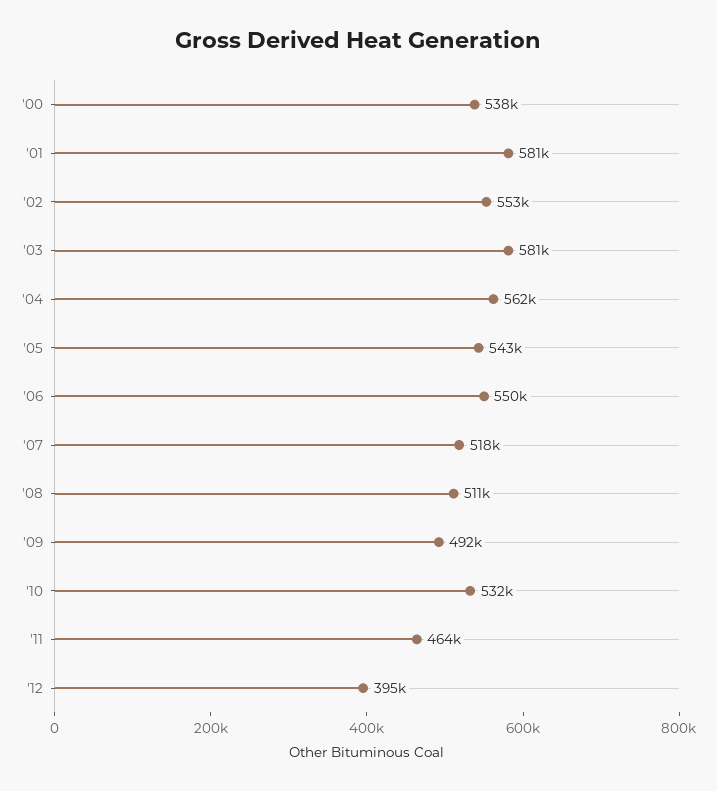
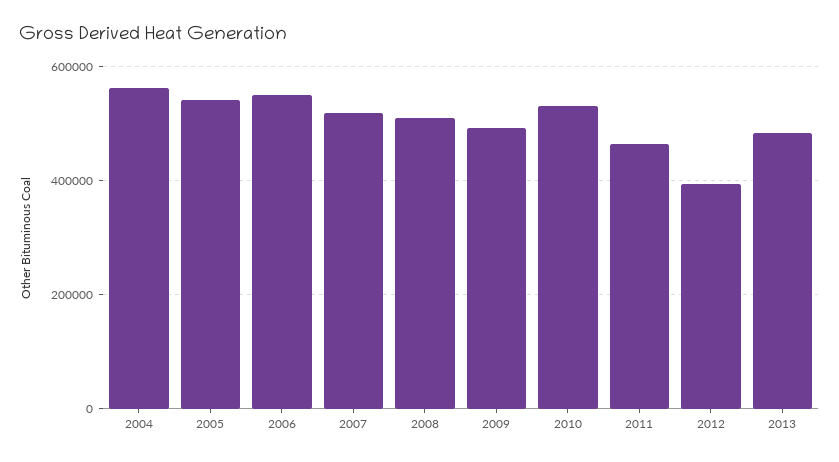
'00: 538000 -> none
'01: 581000 -> none
'02: 553000 -> none
'03: 581000 -> none
2013: none -> 480000

